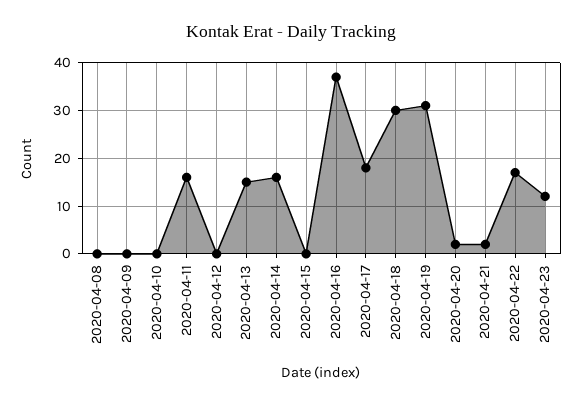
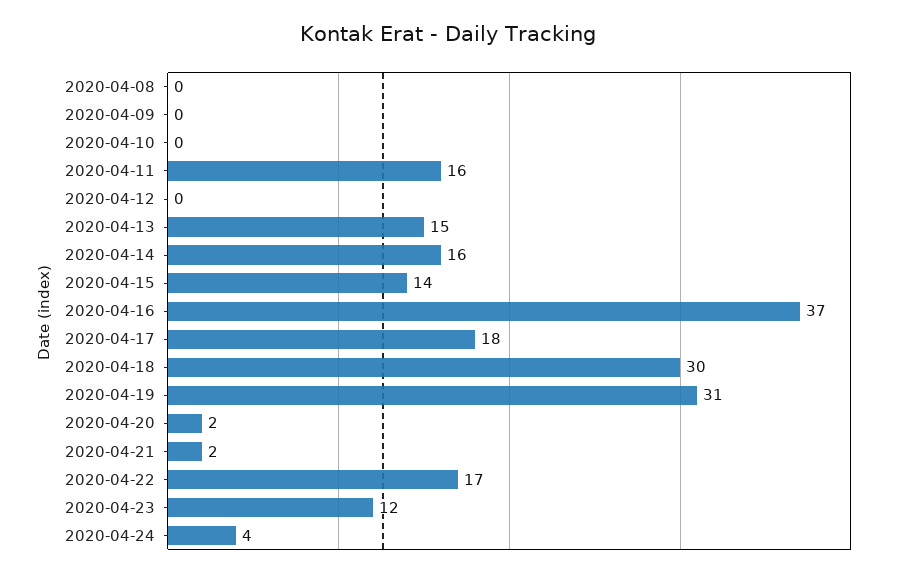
2020-04-15: 0 -> 14
2020-04-24: none -> 4

